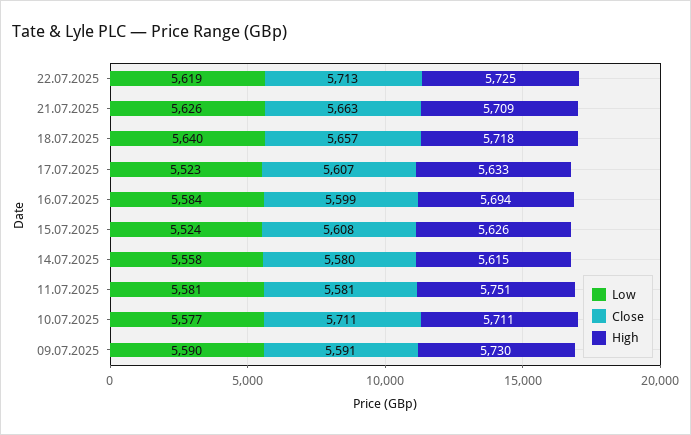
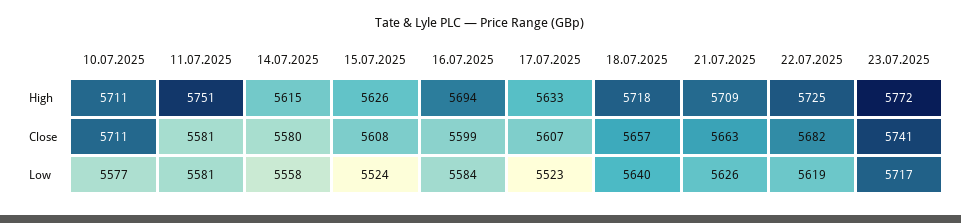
Close, 22.07.2025: 5713 -> 5682
Low, 09.07.2025: 5590 -> none
Close, 09.07.2025: 5591 -> none
High, 09.07.2025: 5730 -> none
High, 23.07.2025: none -> 5772
Close, 23.07.2025: none -> 5741
Low, 23.07.2025: none -> 5717

